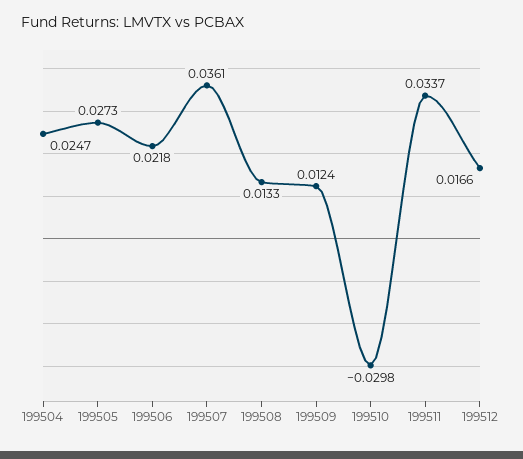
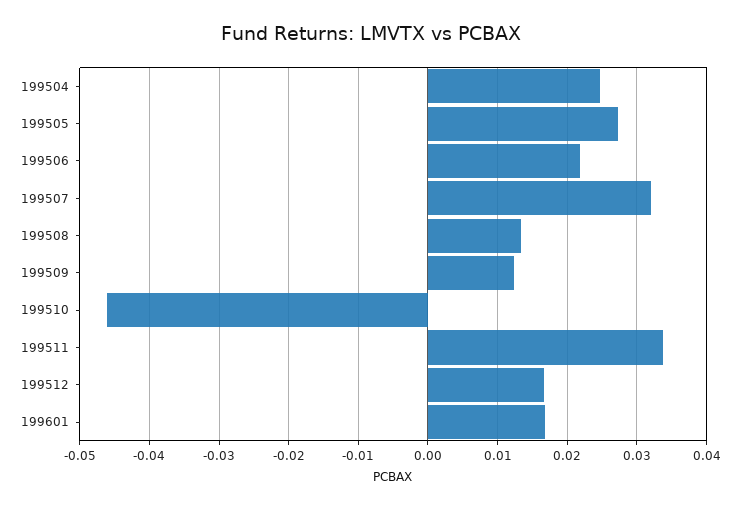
199507: 0.0361 -> 0.032
199510: -0.0298 -> -0.046
199601: none -> 0.017

